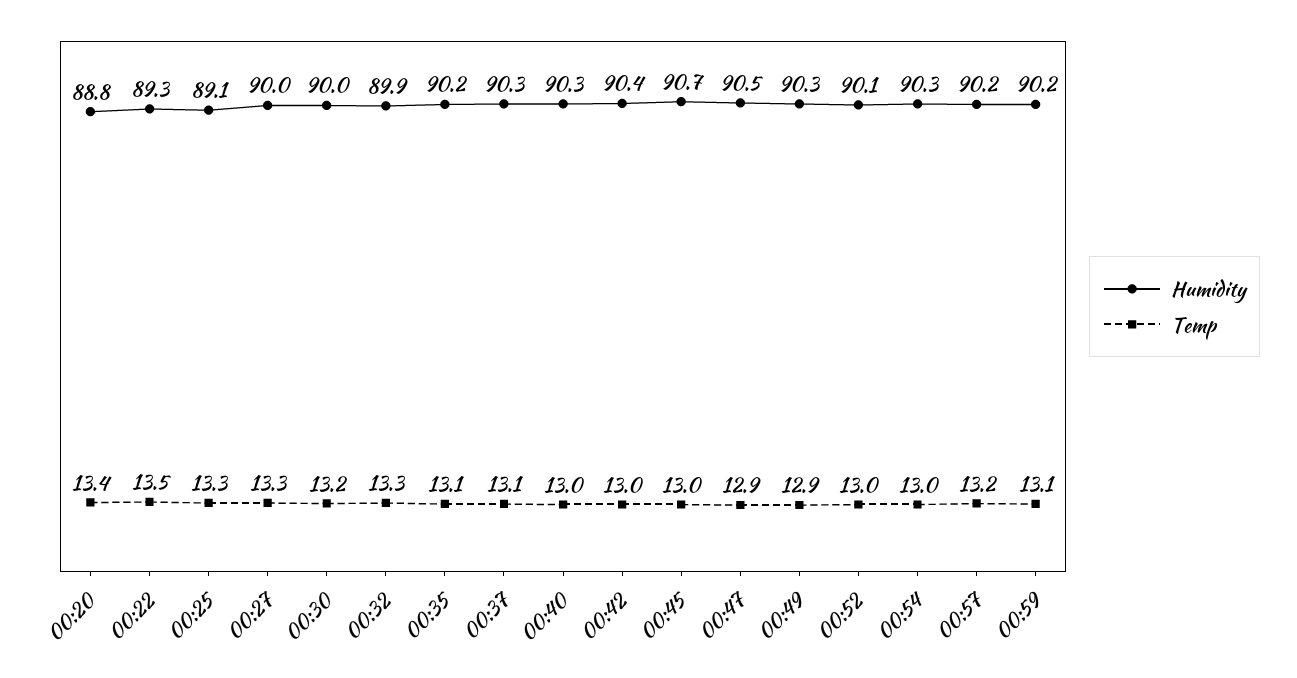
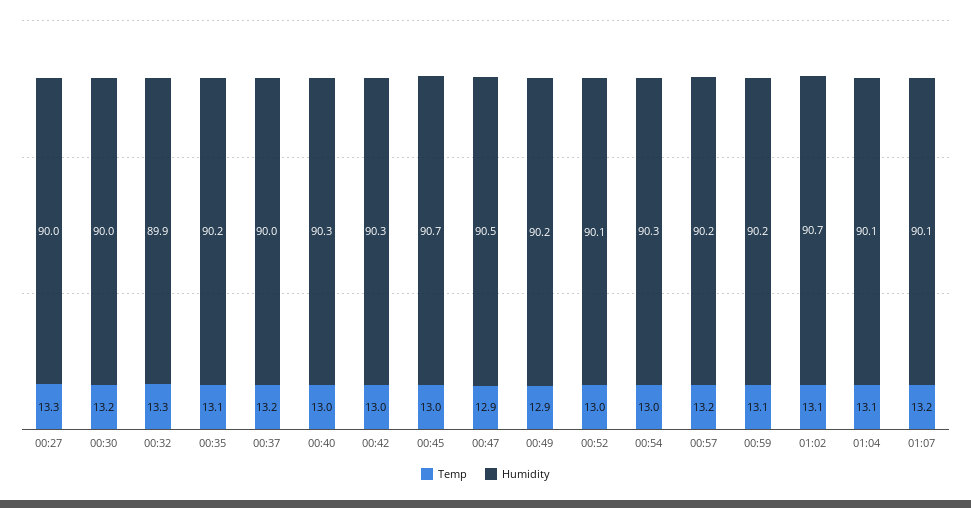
Humidity, 00:20: 88.8 -> none
Temp, 00:20: 13.4 -> none
Humidity, 00:22: 89.3 -> none
Temp, 00:22: 13.5 -> none
Humidity, 00:25: 89.1 -> none
Temp, 00:25: 13.3 -> none
Humidity, 00:37: 90.3 -> 90
Temp, 00:37: 13.1 -> 13.2
Humidity, 00:42: 90.4 -> 90.3
Humidity, 00:49: 90.3 -> 90.2
Temp, 01:02: none -> 13.1
Humidity, 01:02: none -> 90.7
Temp, 01:04: none -> 13.1
Humidity, 01:04: none -> 90.1
Temp, 01:07: none -> 13.2
Humidity, 01:07: none -> 90.1

